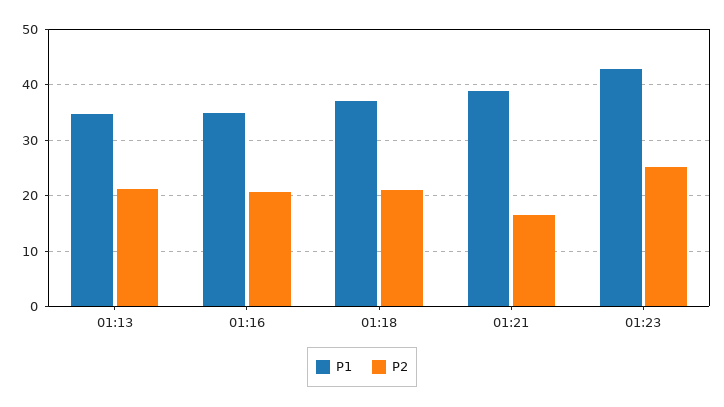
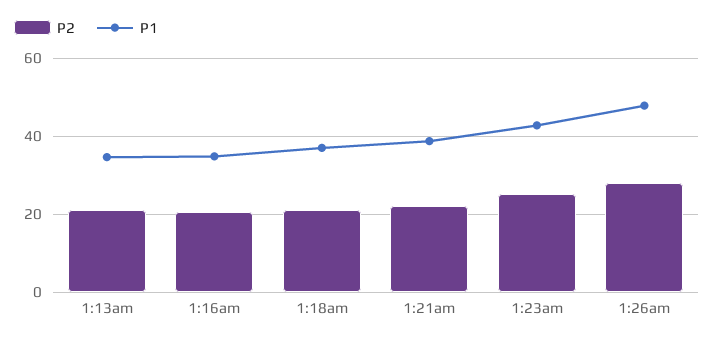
P2, 01:21: 16 -> 22
P2, 1:26am: none -> 28
P1, 1:26am: none -> 48

